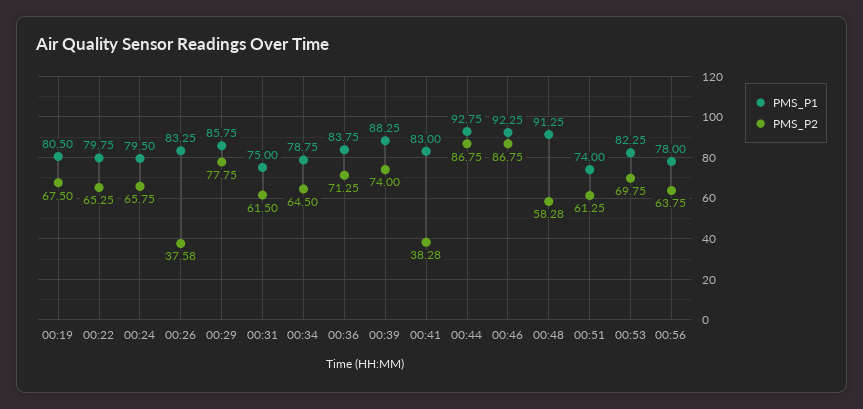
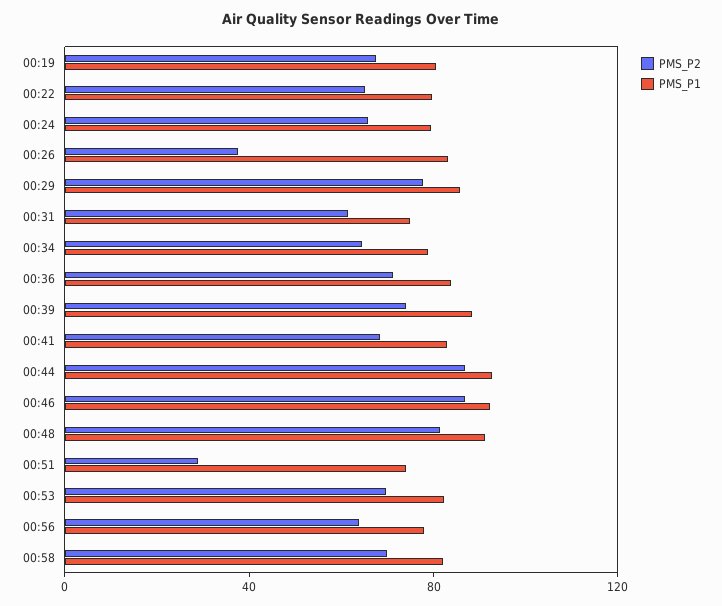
PMS_P2, 00:41: 38.28 -> 70
PMS_P2, 00:48: 58.28 -> 80
PMS_P2, 00:51: 61.25 -> 30
PMS_P2, 00:58: none -> 70
PMS_P1, 00:58: none -> 80

